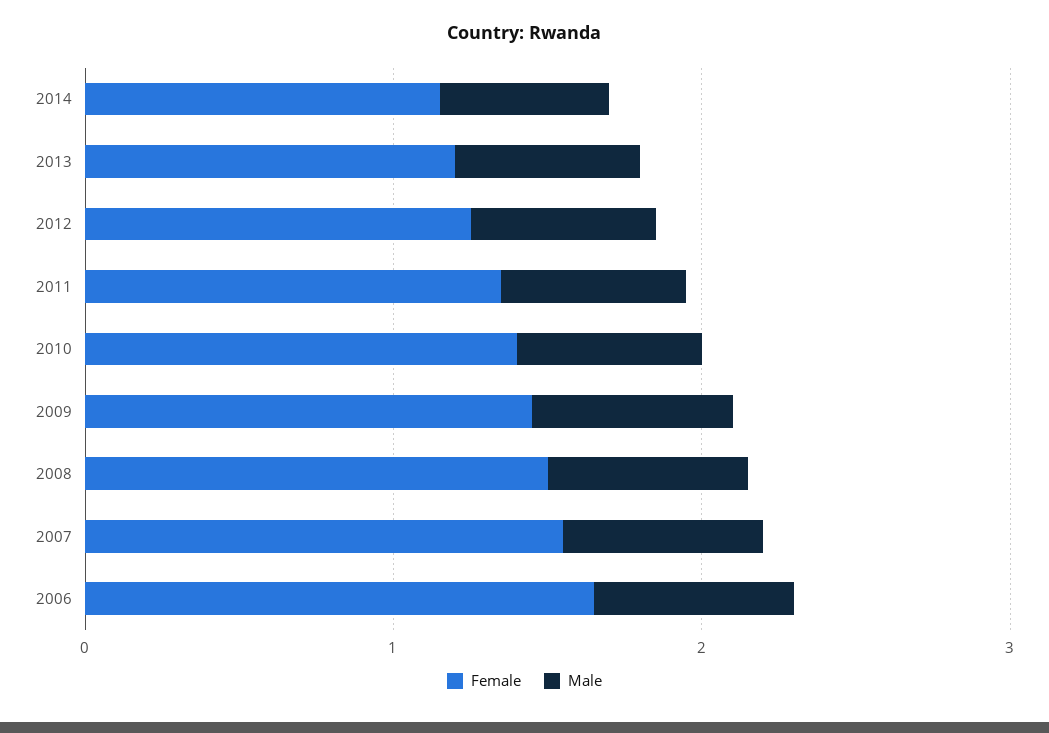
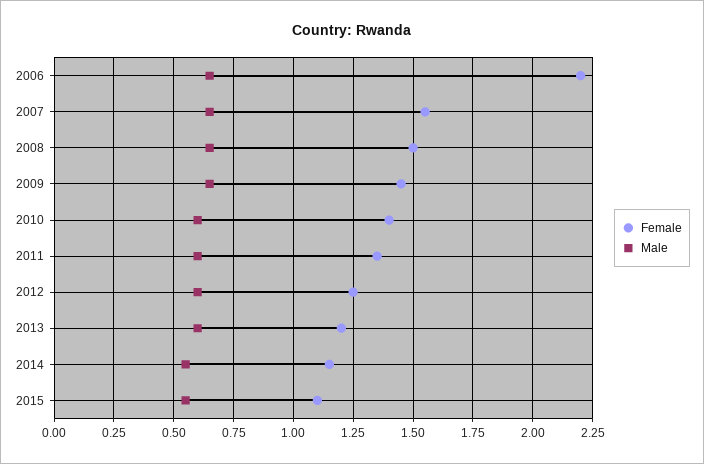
Female, 2006: 1.6 -> 2.2
Female, 2015: none -> 1.1
Male, 2015: none -> 0.55

